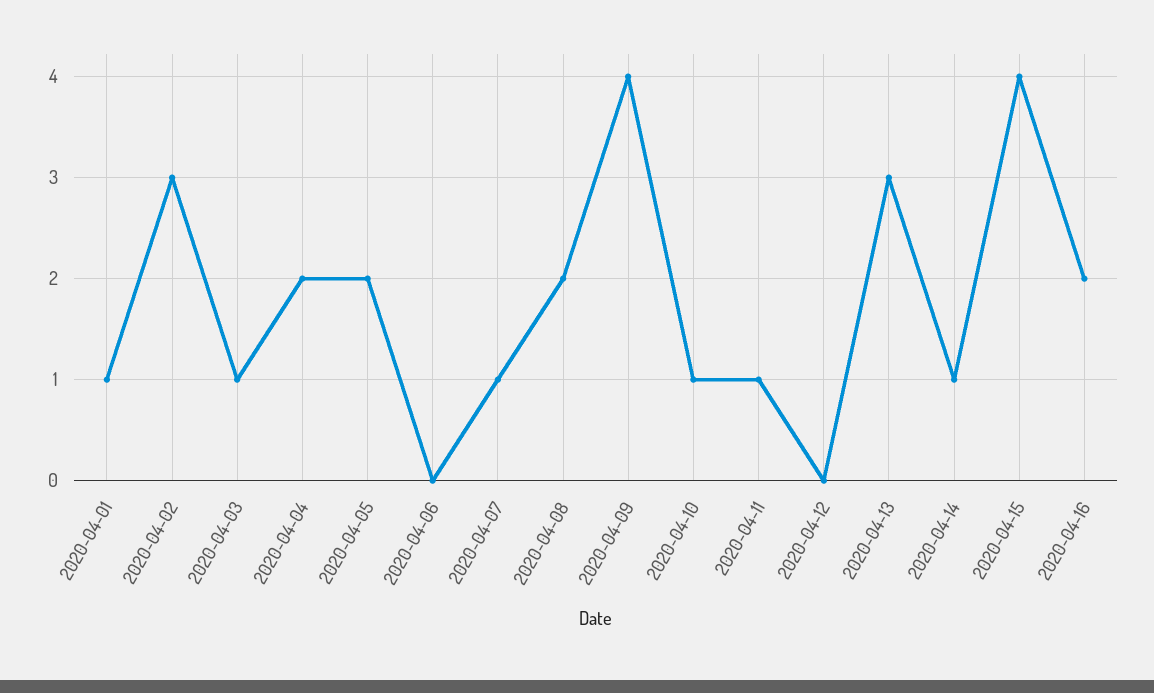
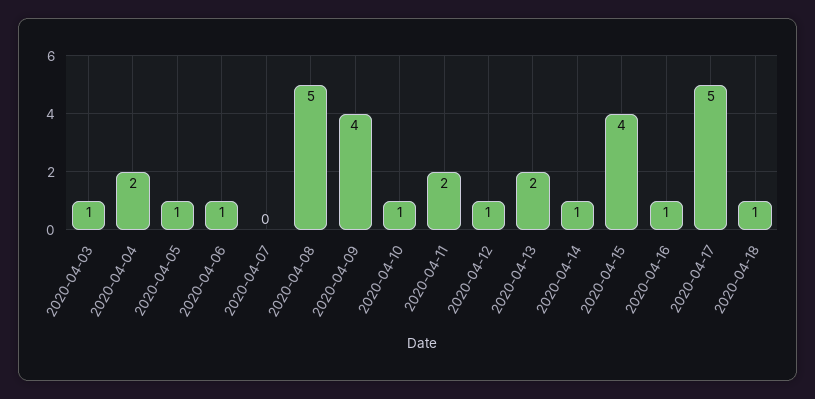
2020-04-01: 1 -> none
2020-04-02: 3 -> none
2020-04-05: 2 -> 1
2020-04-06: 0 -> 1
2020-04-07: 1 -> 0
2020-04-08: 2 -> 5
2020-04-11: 1 -> 2
2020-04-12: 0 -> 1
2020-04-13: 3 -> 2
2020-04-16: 2 -> 1
2020-04-17: none -> 5
2020-04-18: none -> 1

